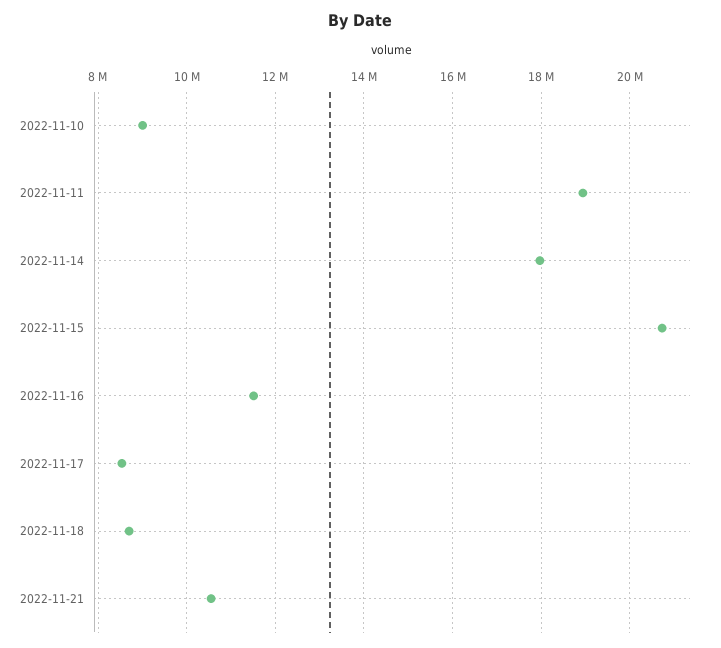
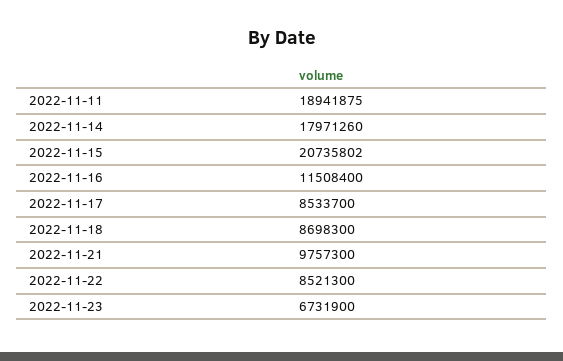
2022-11-10: 9000000 -> none
2022-11-21: 10600000 -> 9757300
2022-11-22: none -> 8521300
2022-11-23: none -> 6731900

